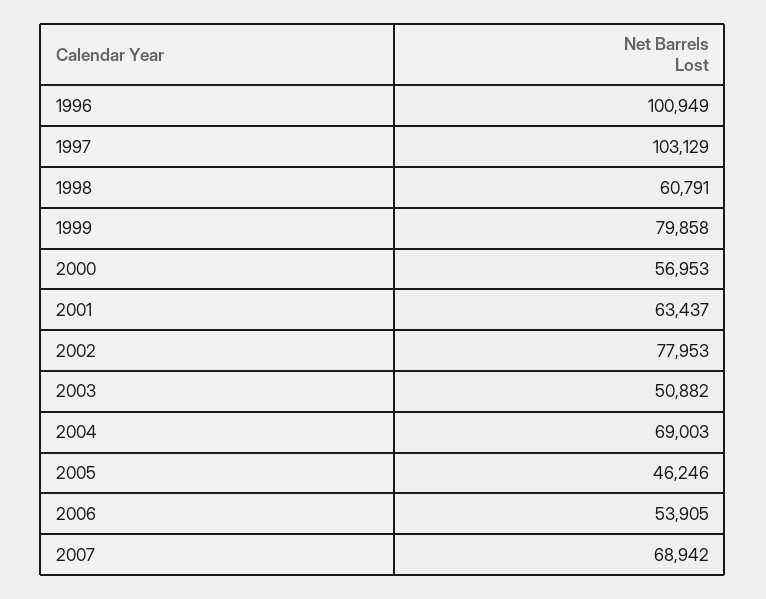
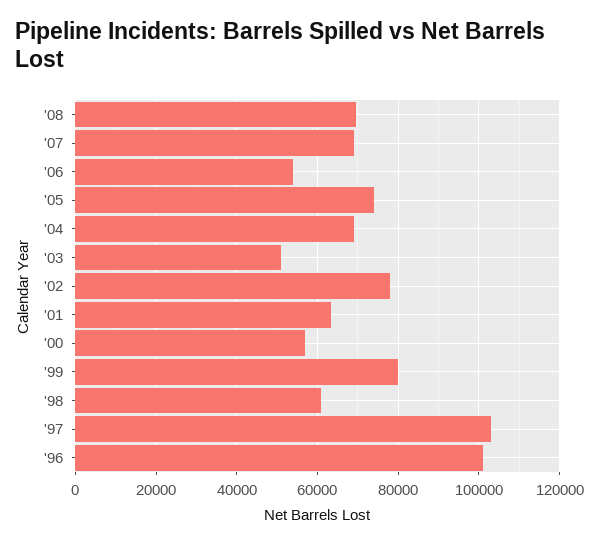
2005: 46246 -> 74000
'08: none -> 70000

